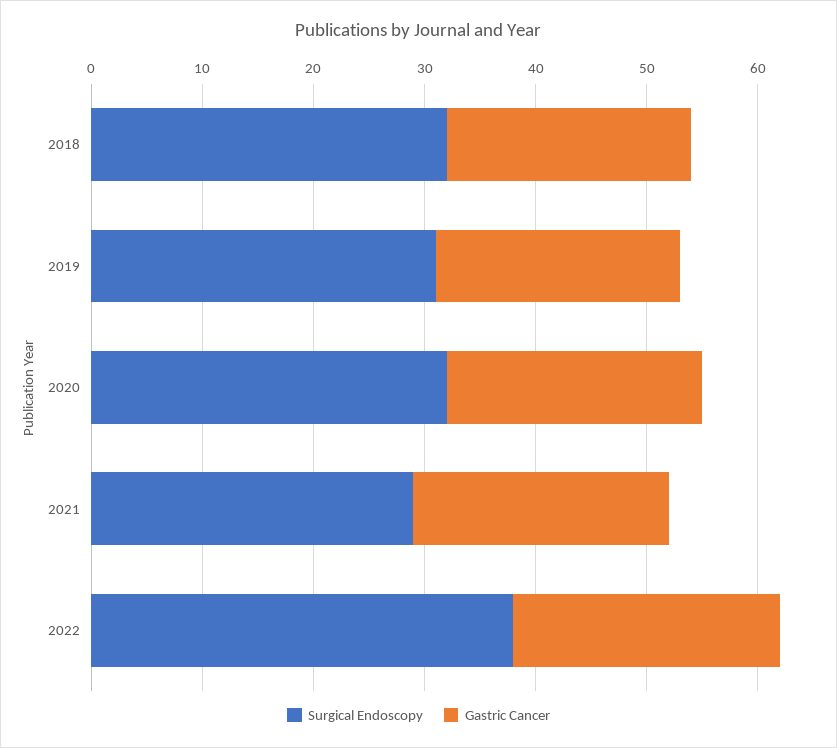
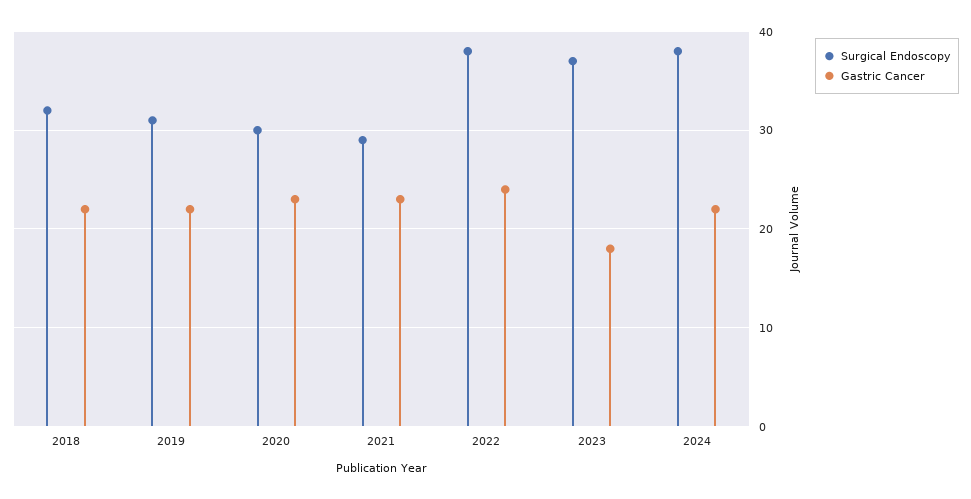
Surgical Endoscopy, 2020: 32 -> 30
Surgical Endoscopy, 2023: none -> 37
Gastric Cancer, 2023: none -> 18
Surgical Endoscopy, 2024: none -> 38
Gastric Cancer, 2024: none -> 22

